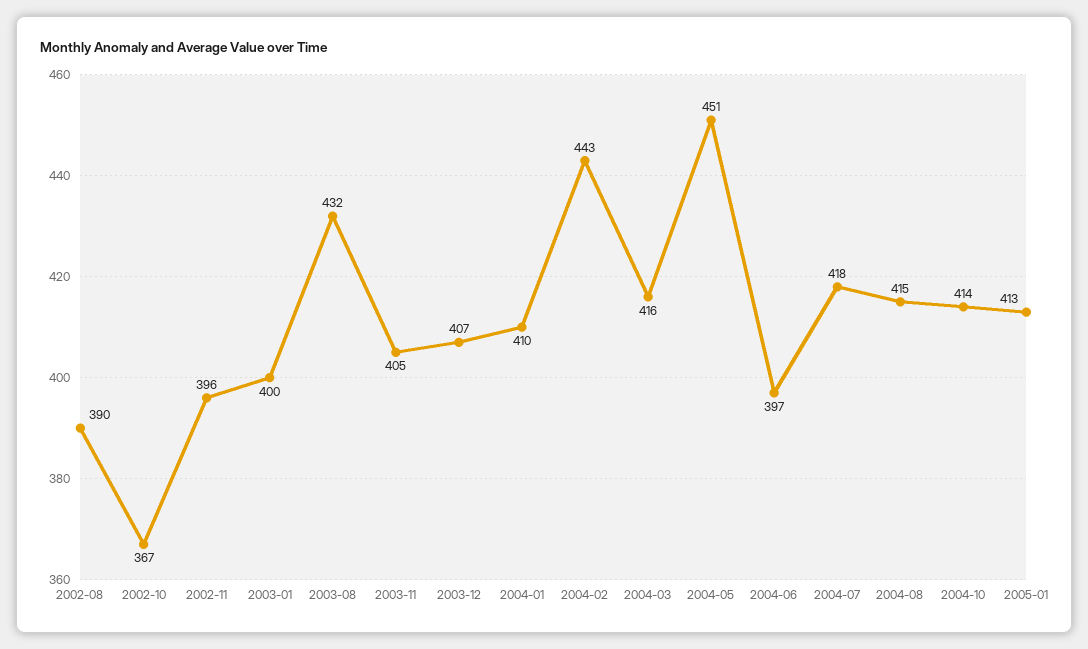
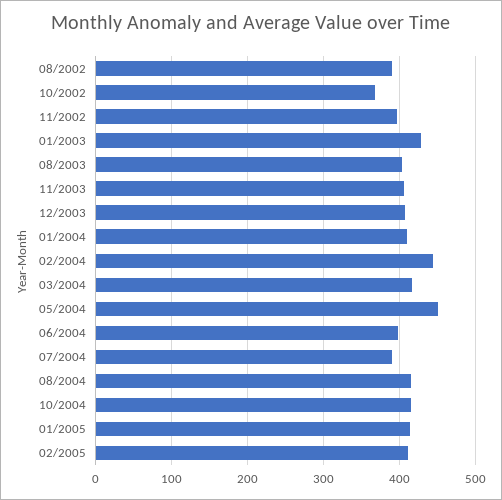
2003-01: 400 -> 430
2003-08: 432 -> 400
2004-07: 418 -> 390
02/2005: none -> 410

